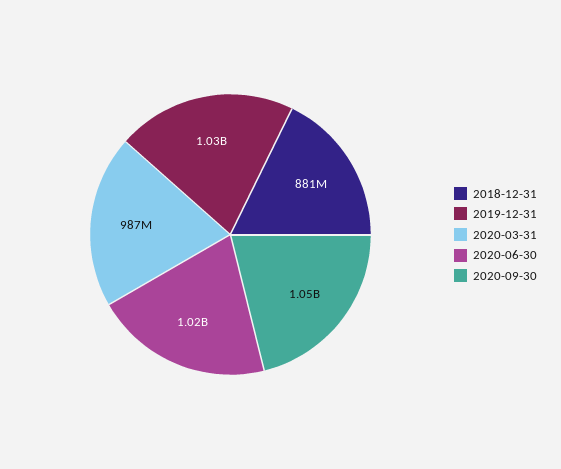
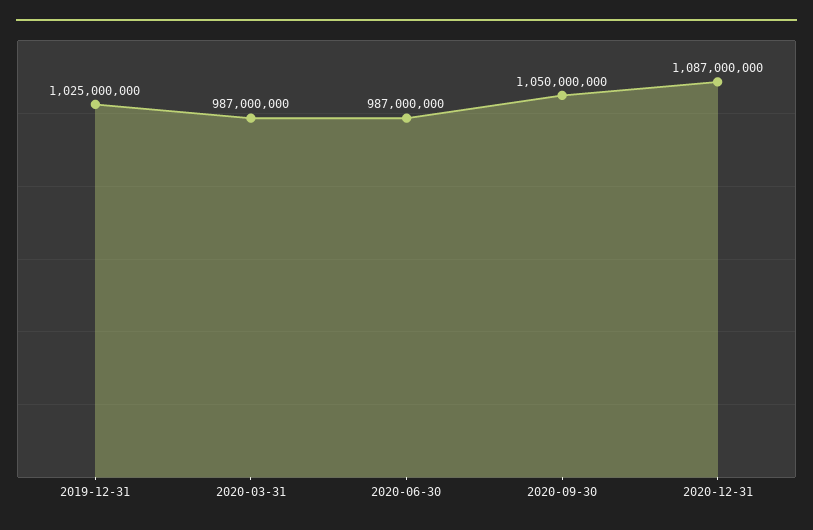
2018-12-31: 881000000 -> none
2020-06-30: 1020000000 -> 987000000
2020-12-31: none -> 1087000000

